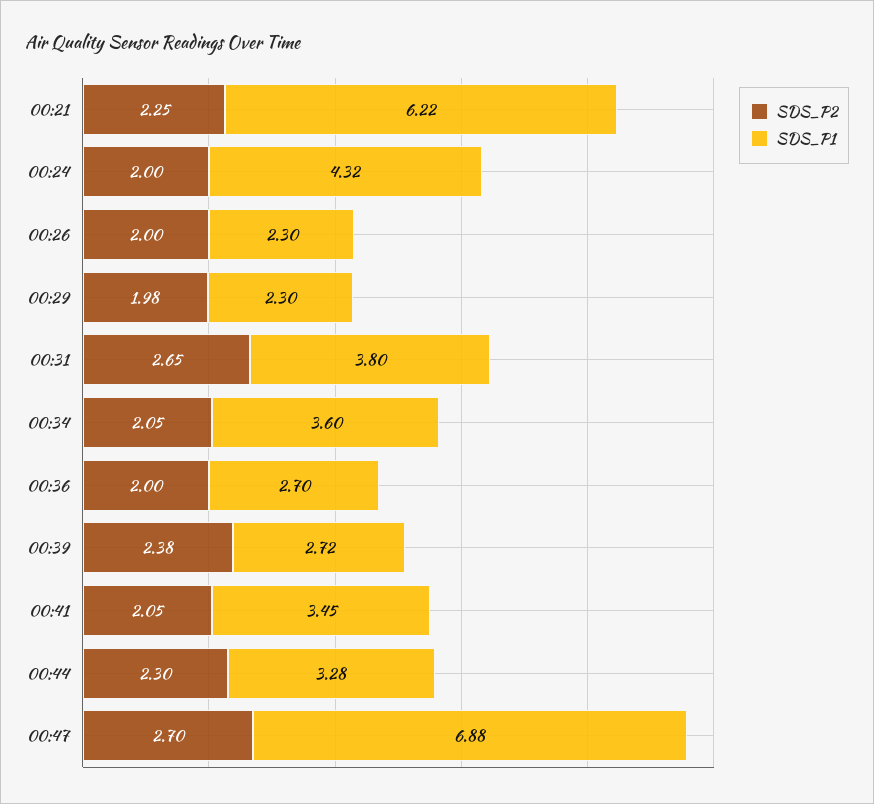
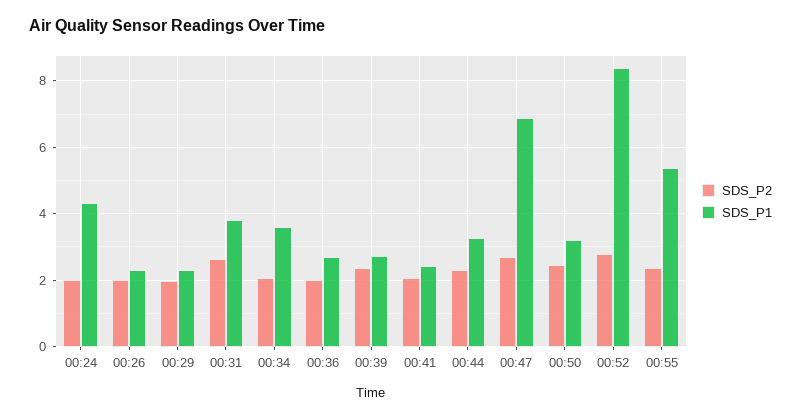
SDS_P2, 00:21: 2.25 -> none
SDS_P1, 00:21: 6.22 -> none
SDS_P1, 00:41: 3.45 -> 2.4
SDS_P2, 00:50: none -> 2.4
SDS_P1, 00:50: none -> 3.2
SDS_P2, 00:52: none -> 2.8
SDS_P1, 00:52: none -> 8.4
SDS_P2, 00:55: none -> 2.4
SDS_P1, 00:55: none -> 5.4

